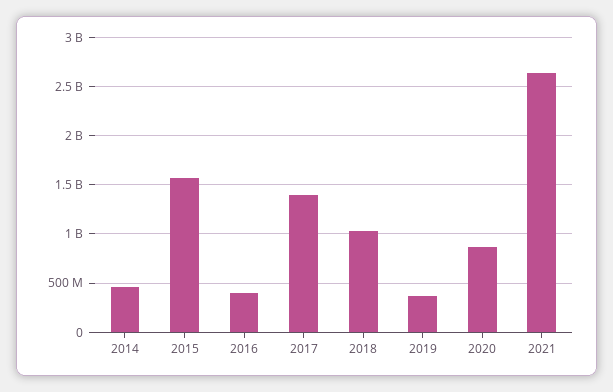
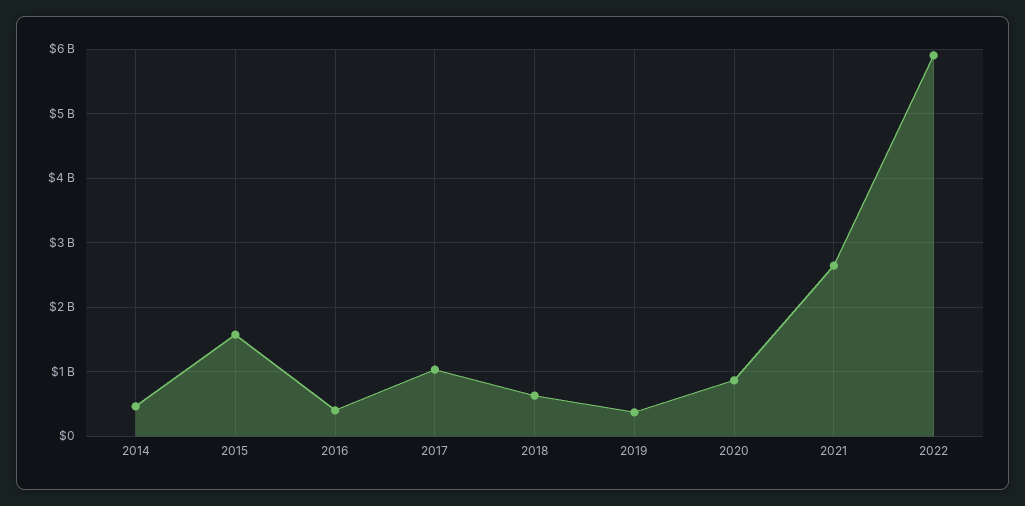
2017: 1400000000 -> 1000000000
2018: 1000000000 -> 600000000
2022: none -> 5900000000

